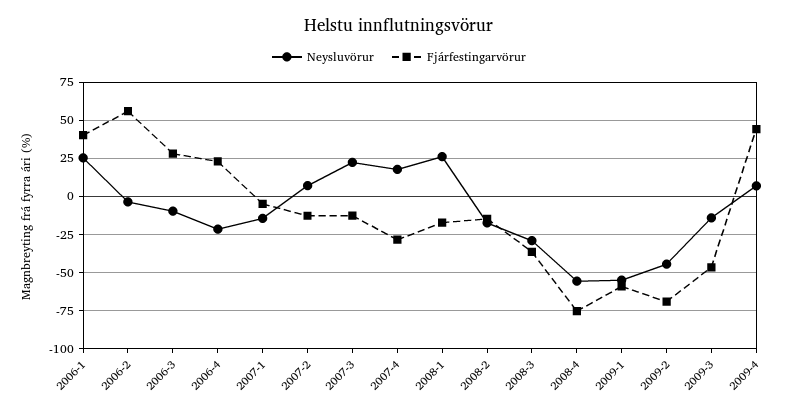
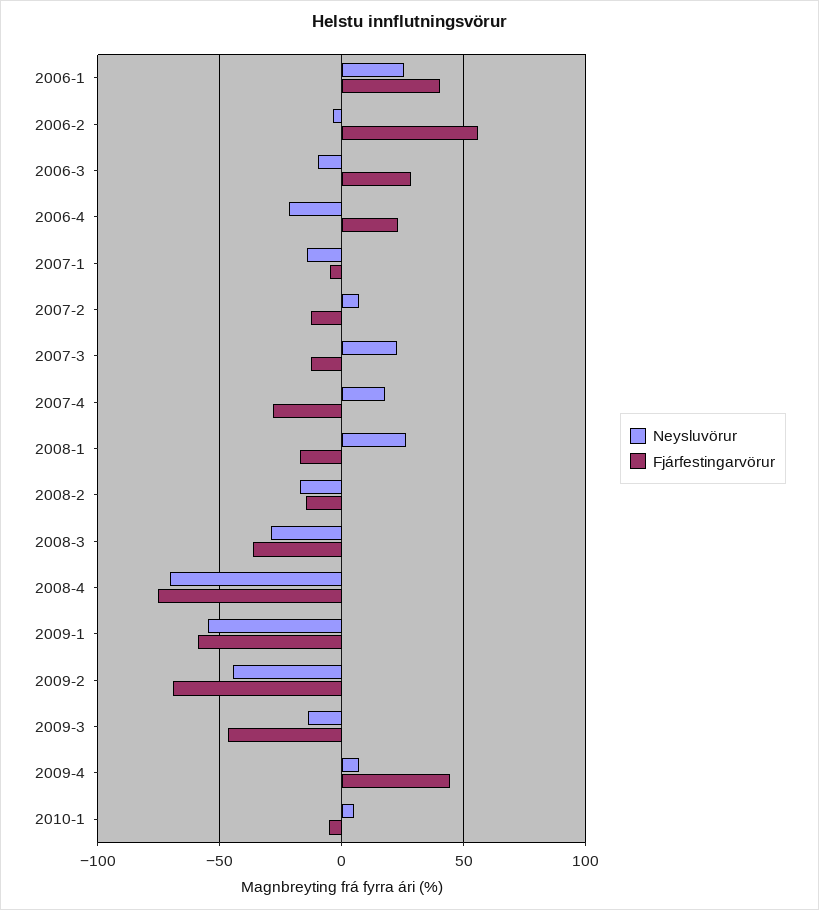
Neysluvörur, 2008-4: -55 -> -70
Neysluvörur, 2010-1: none -> 5
Fjárfestingarvörur, 2010-1: none -> -5

